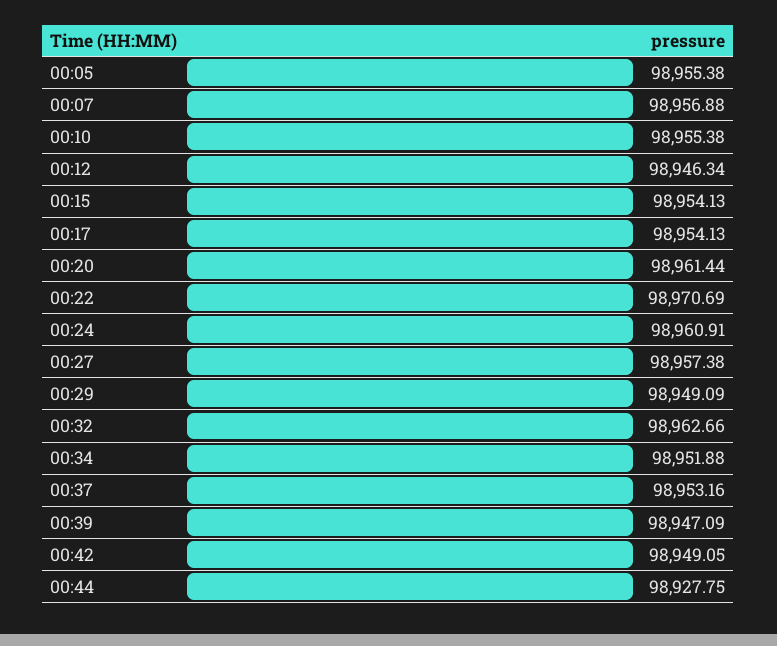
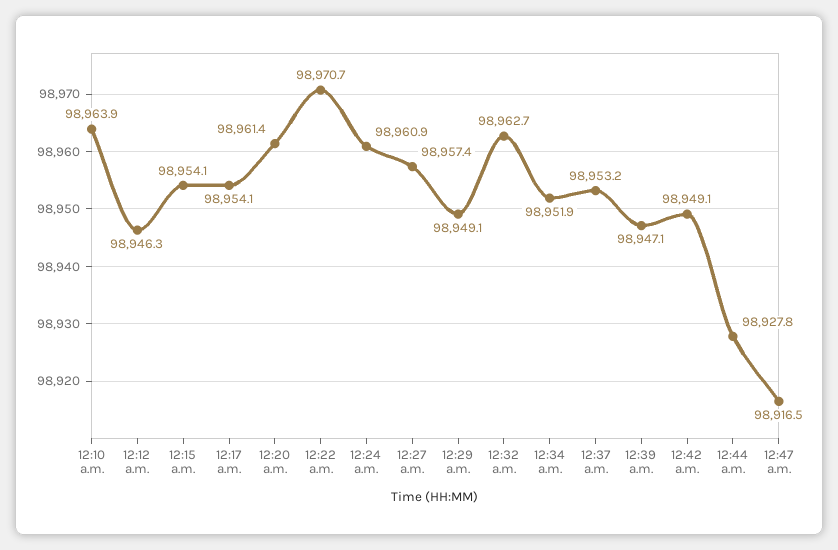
00:05: 98955.38 -> none
00:07: 98956.88 -> none
00:10: 98955.38 -> 98963.9
12:47 a.m.: none -> 98916.5

